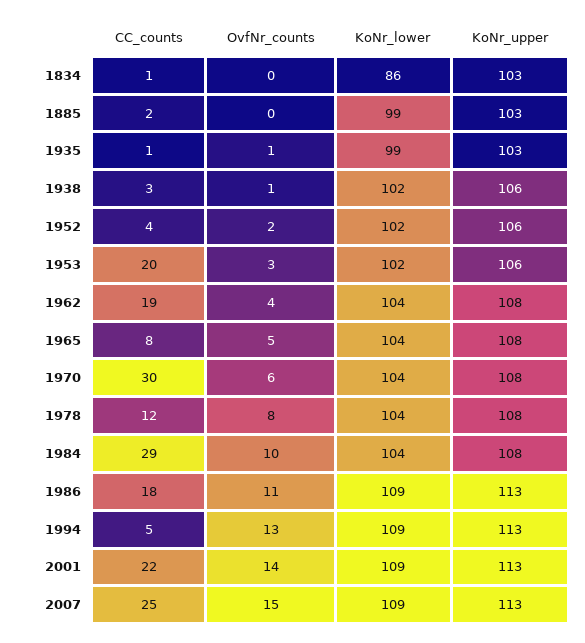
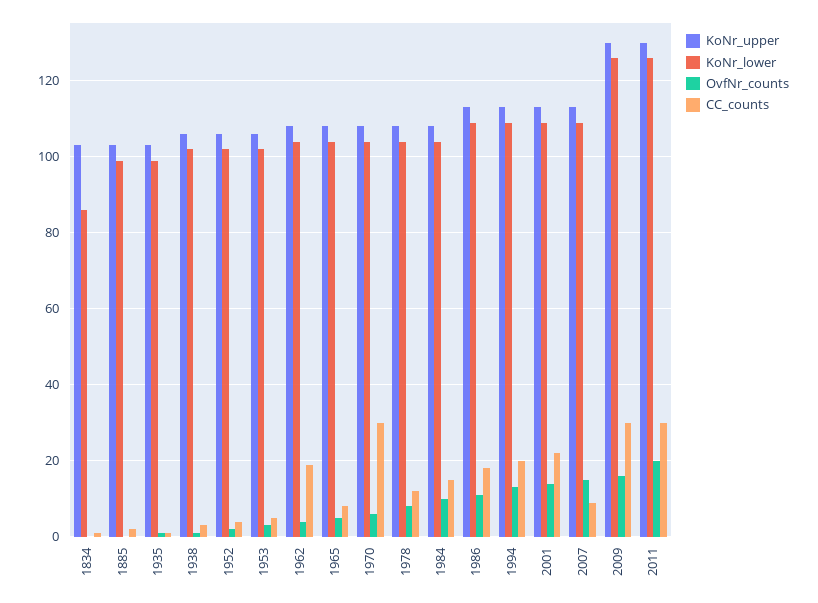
CC_counts, 1953: 20 -> 5
CC_counts, 1984: 29 -> 15
CC_counts, 1994: 5 -> 20
CC_counts, 2007: 25 -> 10
KoNr_upper, 2009: none -> 130
KoNr_lower, 2009: none -> 125
OvfNr_counts, 2009: none -> 15
CC_counts, 2009: none -> 30
KoNr_upper, 2011: none -> 130
KoNr_lower, 2011: none -> 125
OvfNr_counts, 2011: none -> 20
CC_counts, 2011: none -> 30

